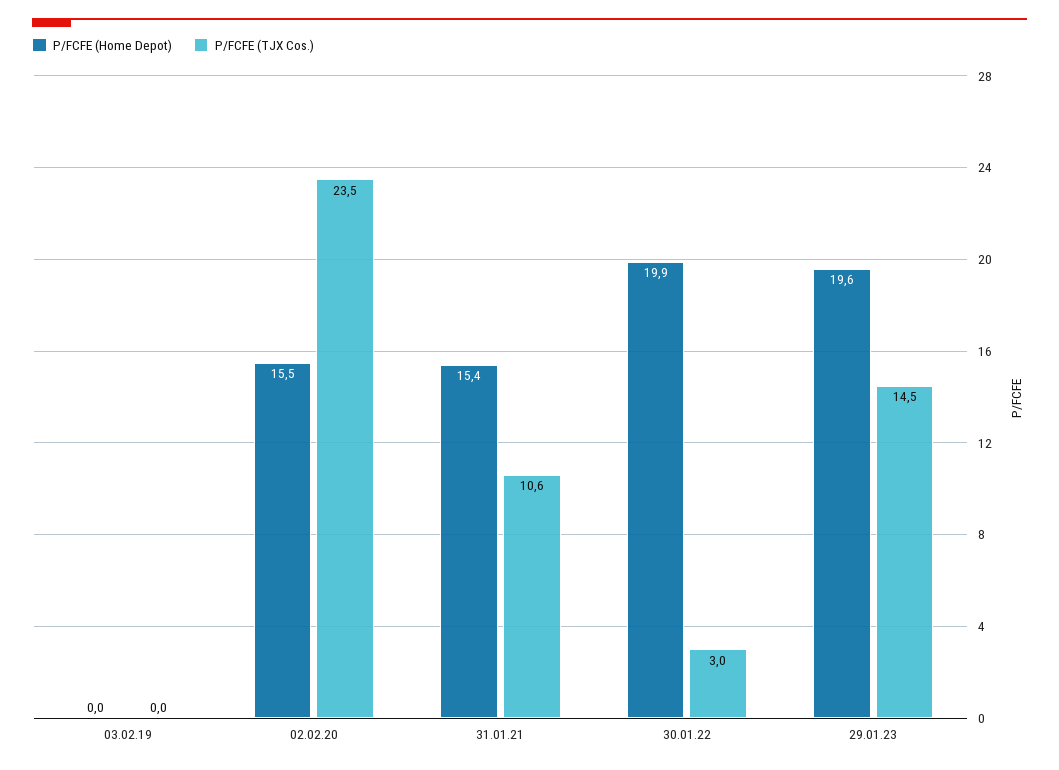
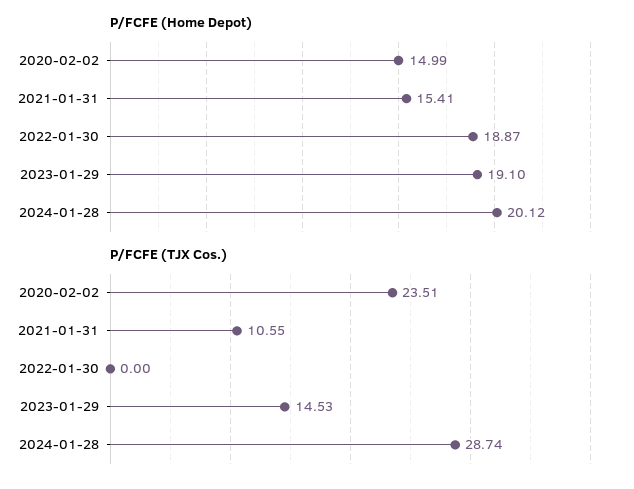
P/FCFE (Home Depot), 03.02.19: 0 -> none
P/FCFE (TJX Cos.), 03.02.19: 0 -> none
P/FCFE (Home Depot), 02.02.20: 15.5 -> 14.99
P/FCFE (Home Depot), 30.01.22: 19.9 -> 18.87
P/FCFE (TJX Cos.), 30.01.22: 3 -> 0
P/FCFE (Home Depot), 29.01.23: 19.6 -> 19.1
P/FCFE (Home Depot), 2024-01-28: none -> 20.12
P/FCFE (TJX Cos.), 2024-01-28: none -> 28.74

